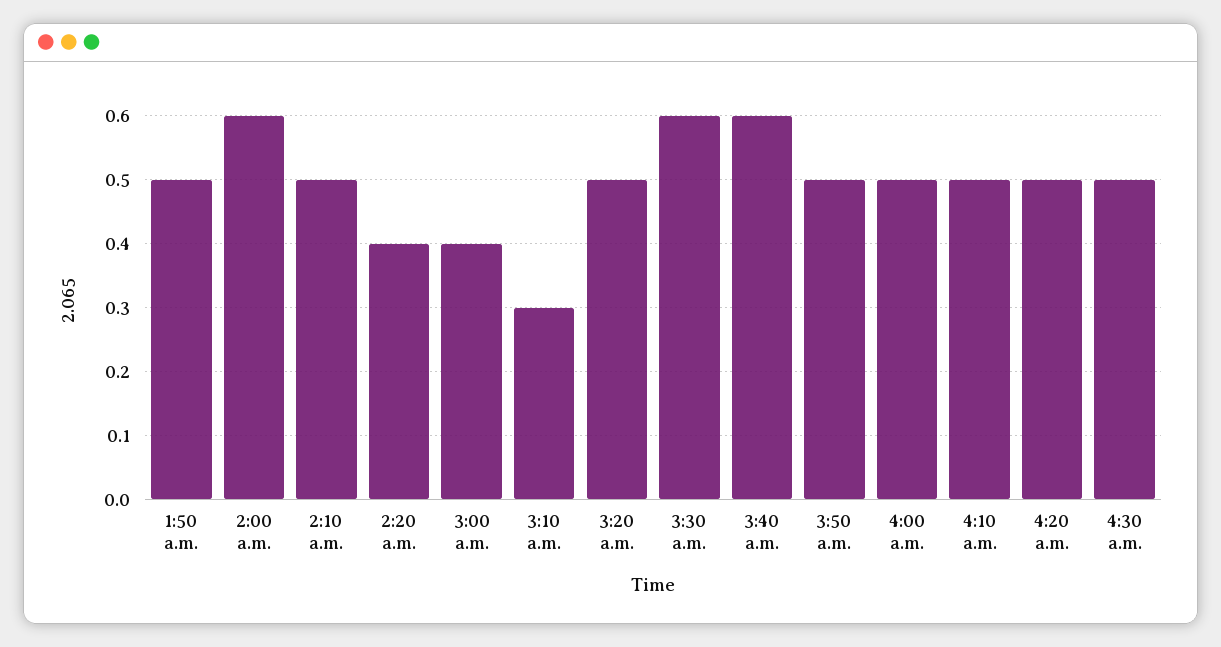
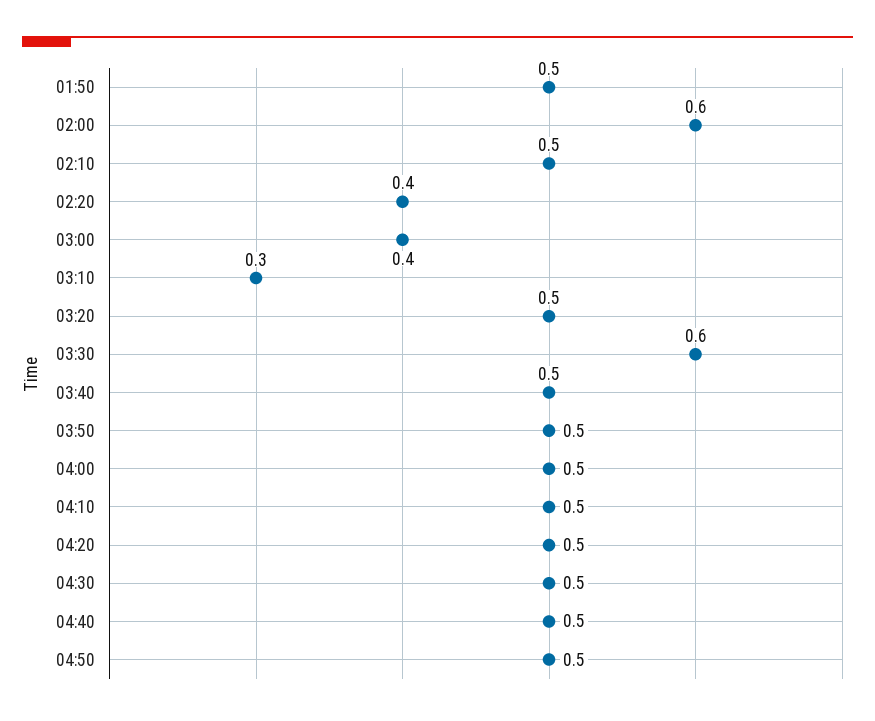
3:40 a.m.: 0.6 -> 0.5
04:40: none -> 0.5
04:50: none -> 0.5

